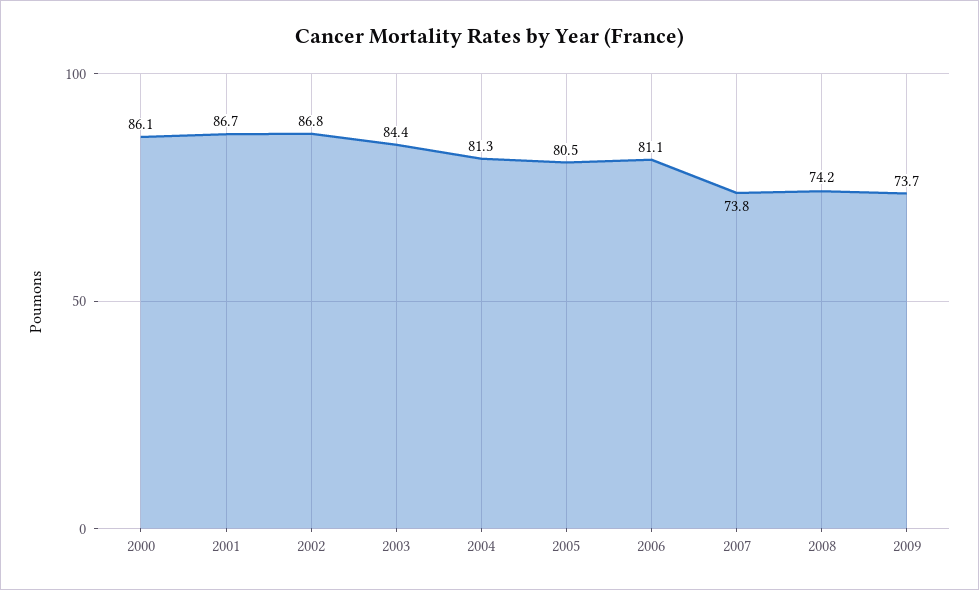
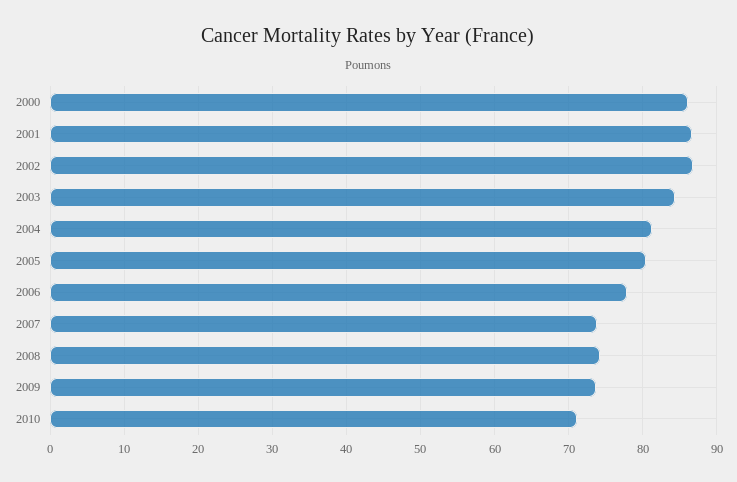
2006: 81.1 -> 78
2010: none -> 71

